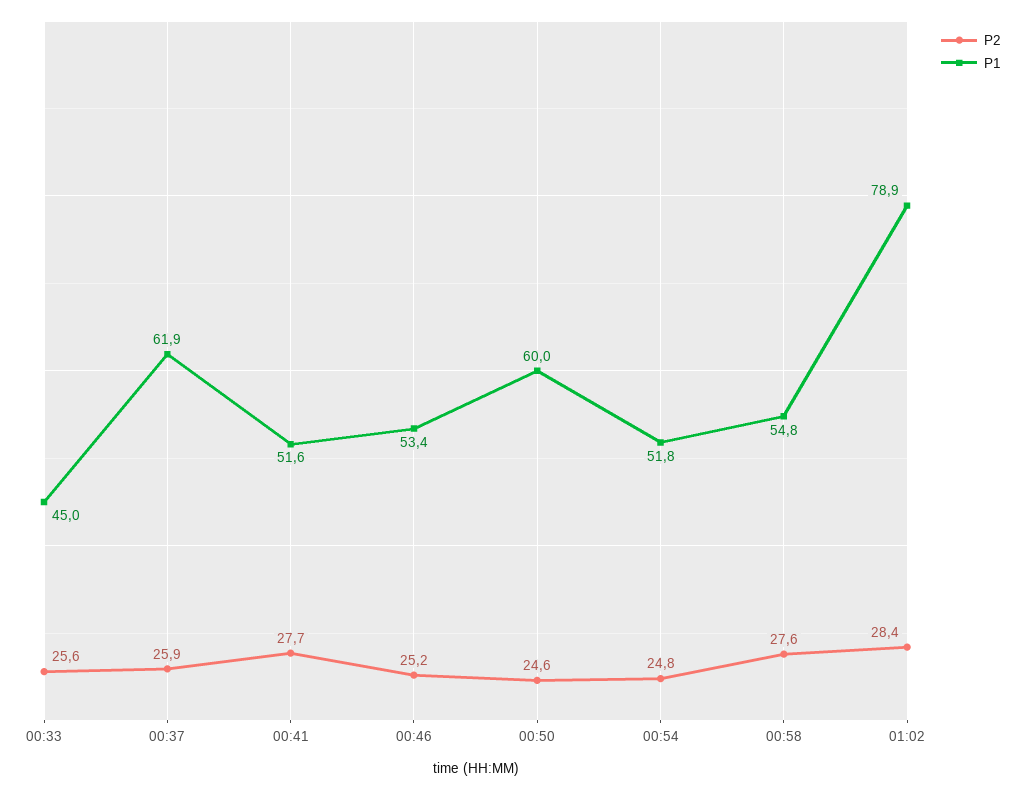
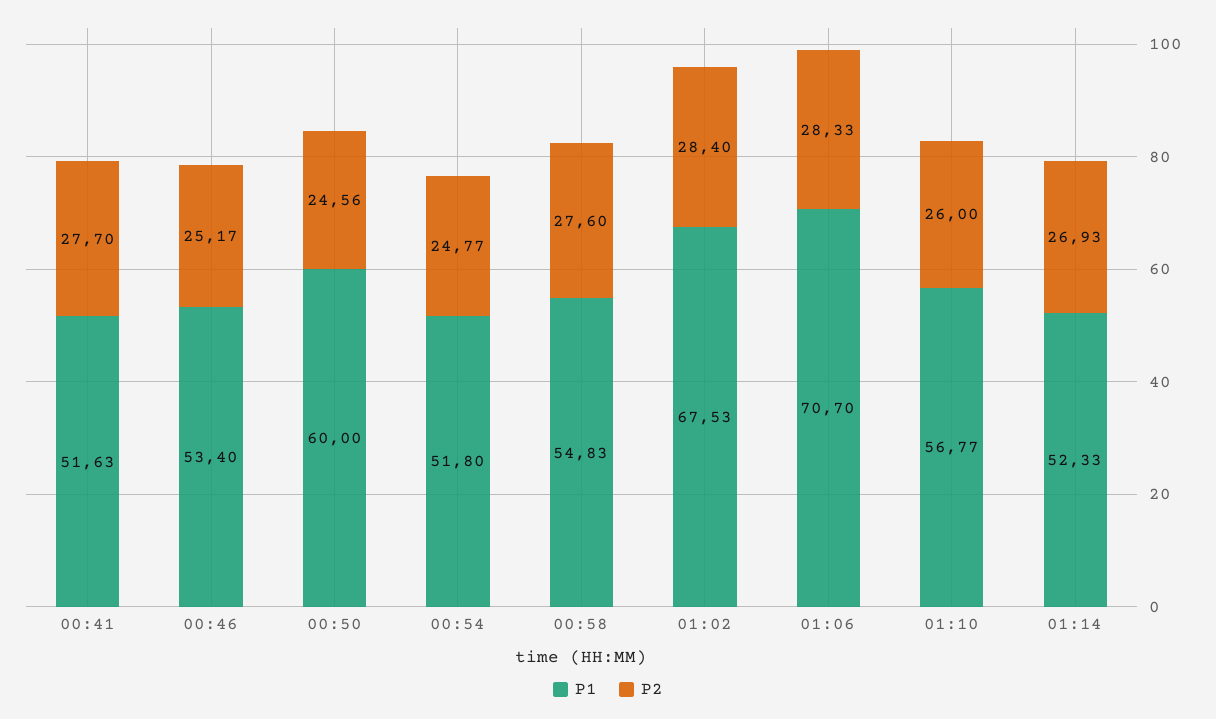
P2, 00:33: 25.6 -> none
P1, 00:33: 45 -> none
P2, 00:37: 25.9 -> none
P1, 00:37: 61.9 -> none
P1, 01:02: 78.9 -> 67.53
P1, 01:06: none -> 70.7
P2, 01:06: none -> 28.33
P1, 01:10: none -> 56.77
P2, 01:10: none -> 26
P1, 01:14: none -> 52.33
P2, 01:14: none -> 26.93

